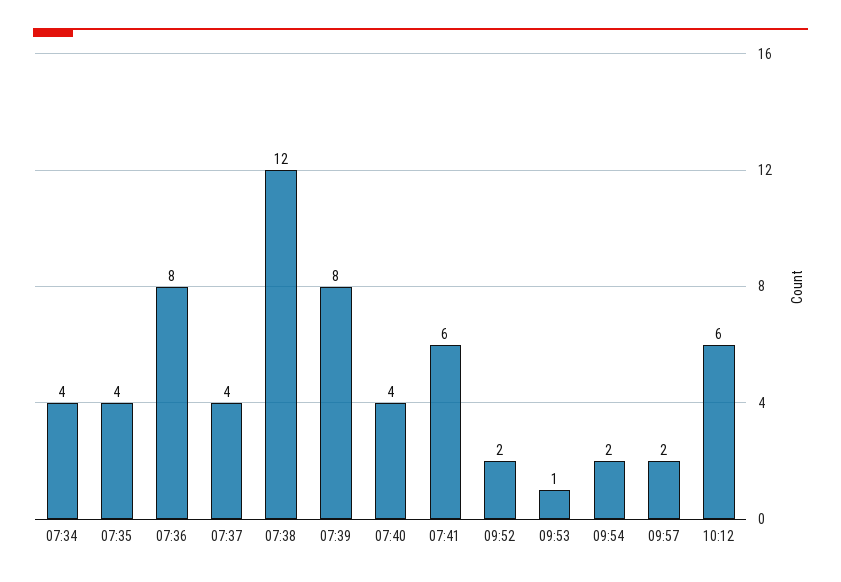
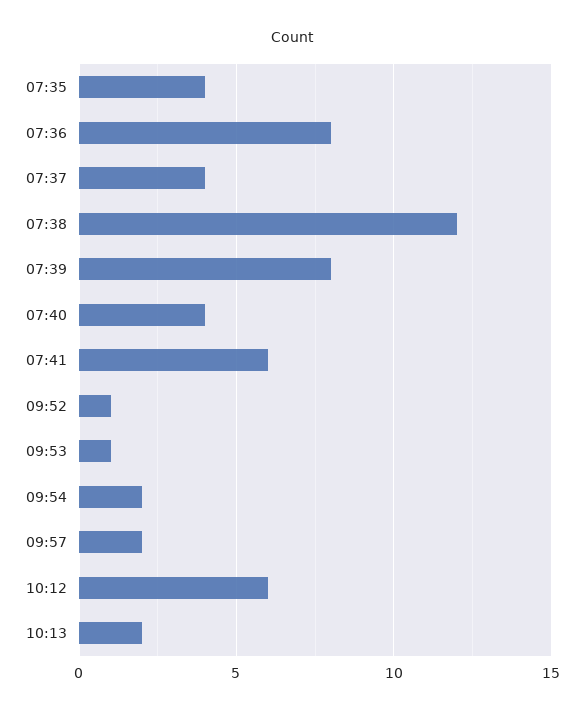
07:34: 4 -> none
09:52: 2 -> 1
10:13: none -> 2

